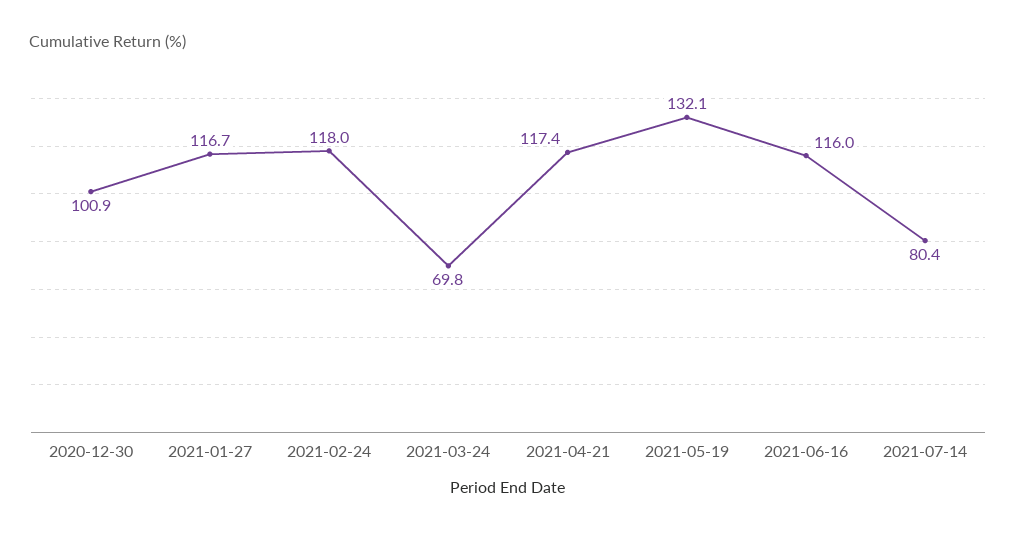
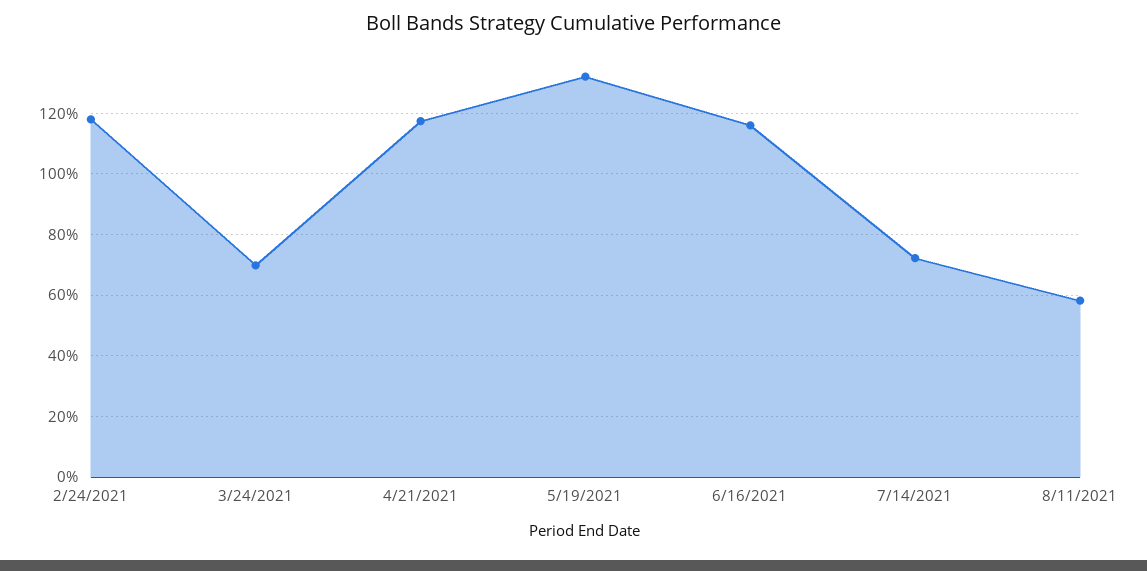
2020-12-30: 100.9 -> none
2021-01-27: 116.7 -> none
2021-07-14: 80.4 -> 72
8/11/2021: none -> 58

